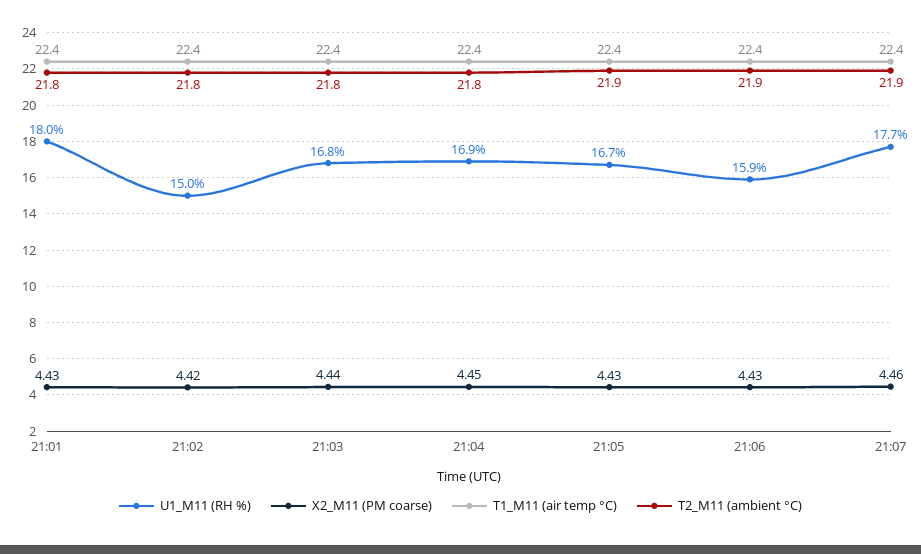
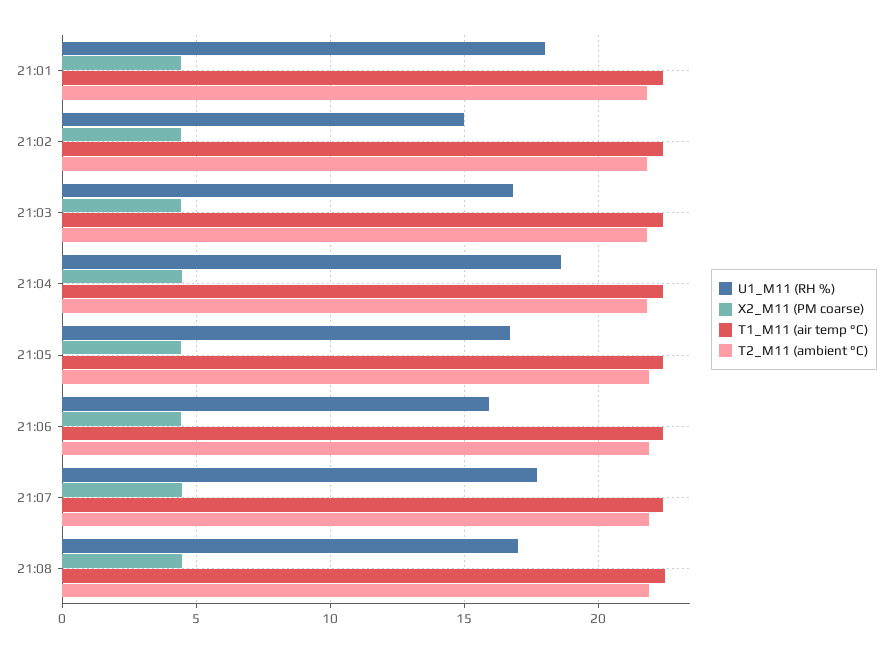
U1_M11 (RH %), 21:04: 16.9 -> 18.5
U1_M11 (RH %), 21:08: none -> 17
X2_M11 (PM coarse), 21:08: none -> 4.5
T1_M11 (air temp °C), 21:08: none -> 22.5
T2_M11 (ambient °C), 21:08: none -> 22

